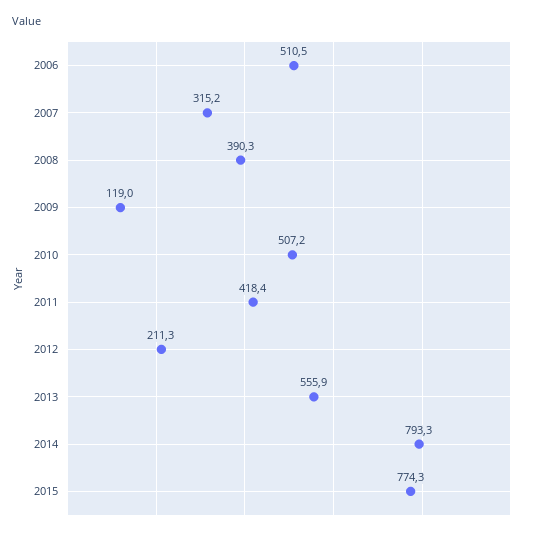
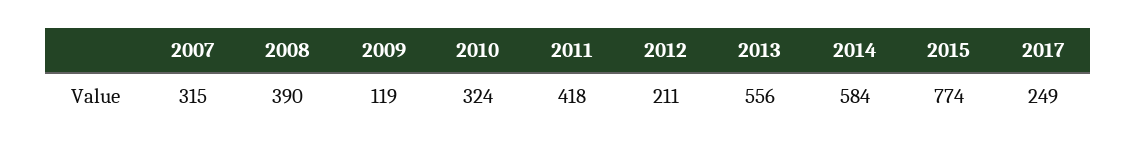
2006: 510.5 -> none
2010: 507.2 -> 324
2014: 793.3 -> 584
2017: none -> 249

